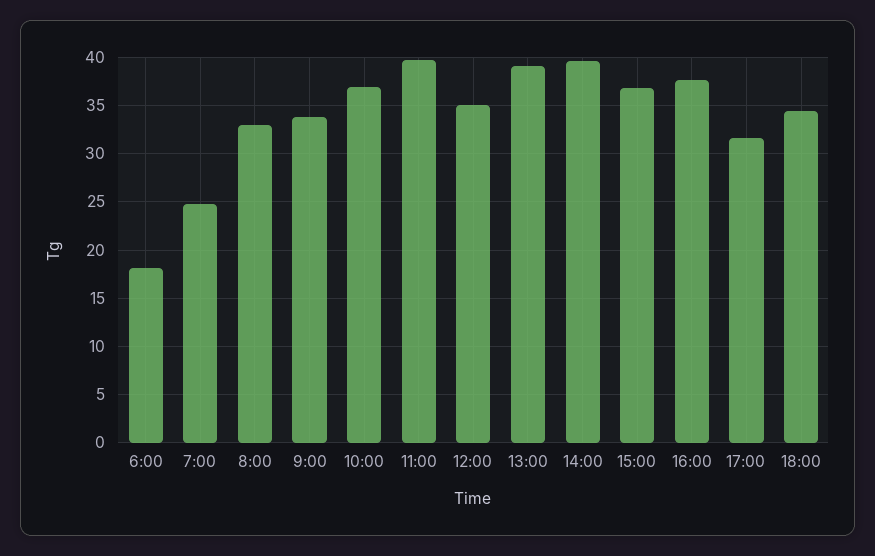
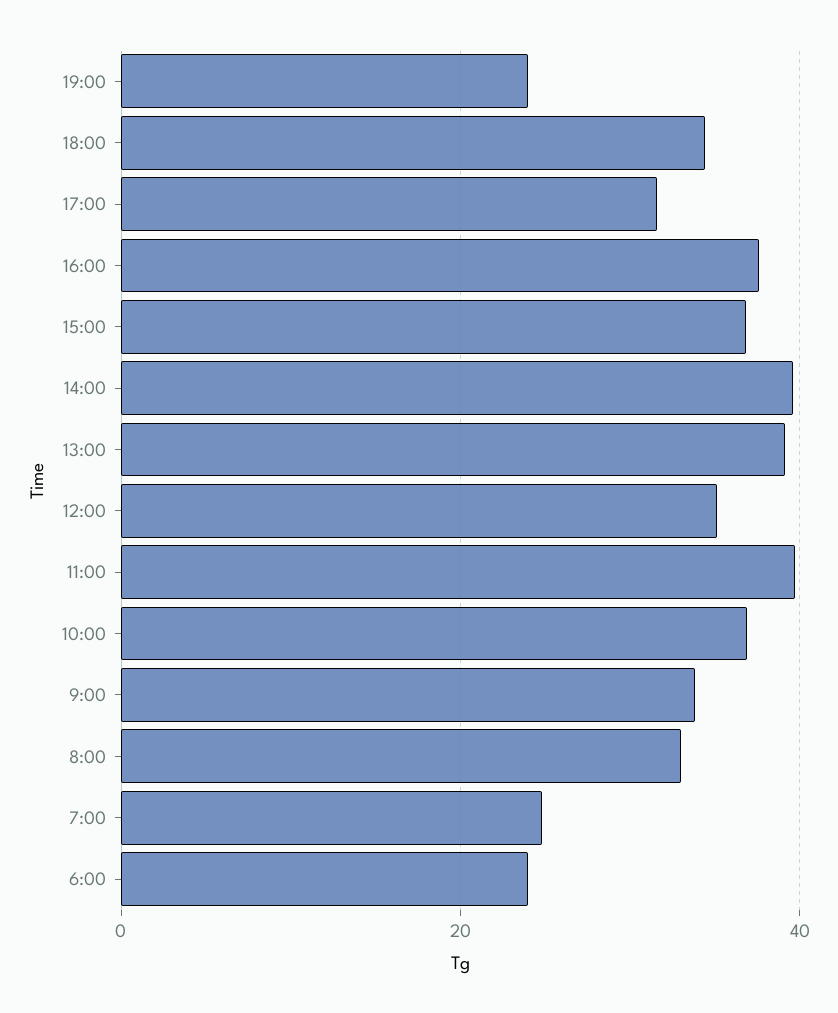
6:00: 18 -> 24
19:00: none -> 24

